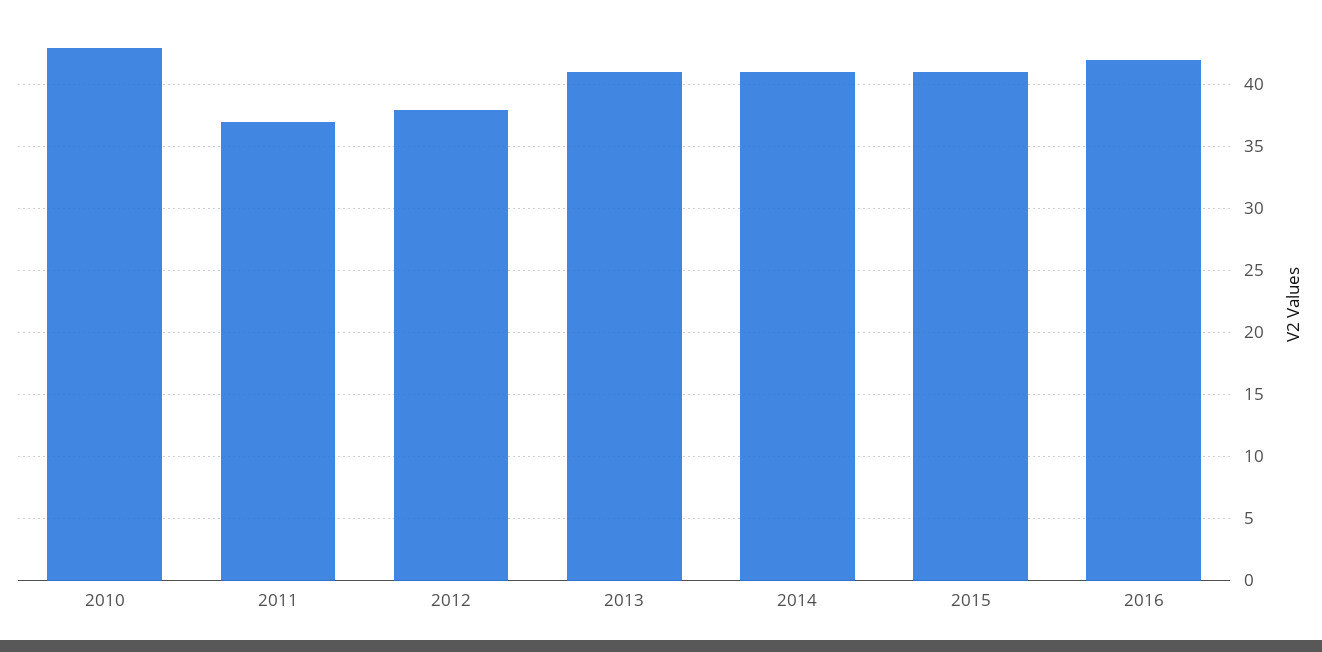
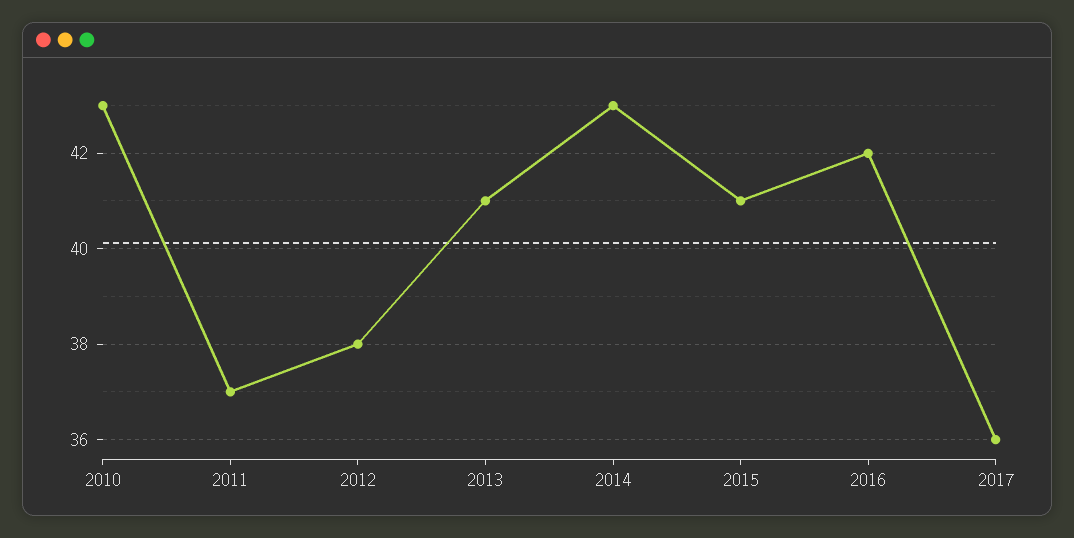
2014: 41 -> 43
2017: none -> 36

